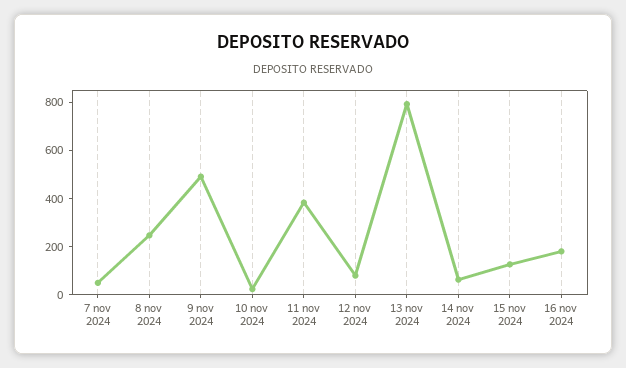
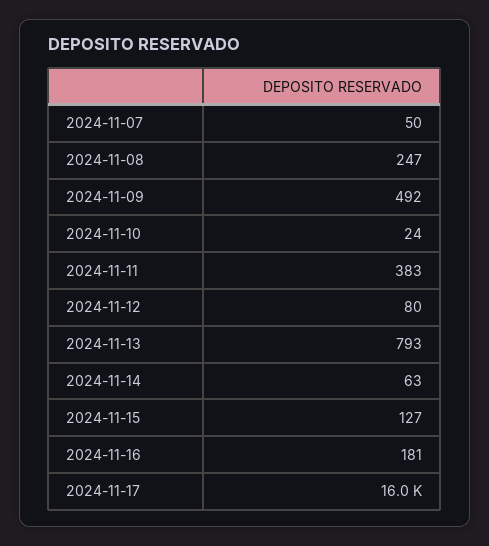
2024-11-17: none -> 16000

